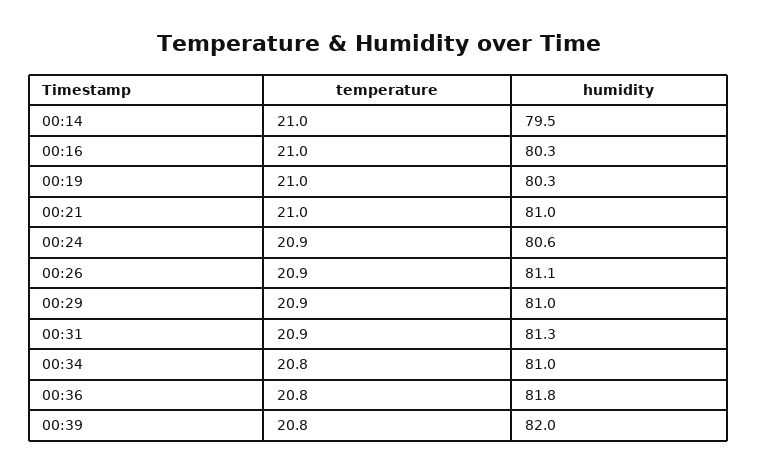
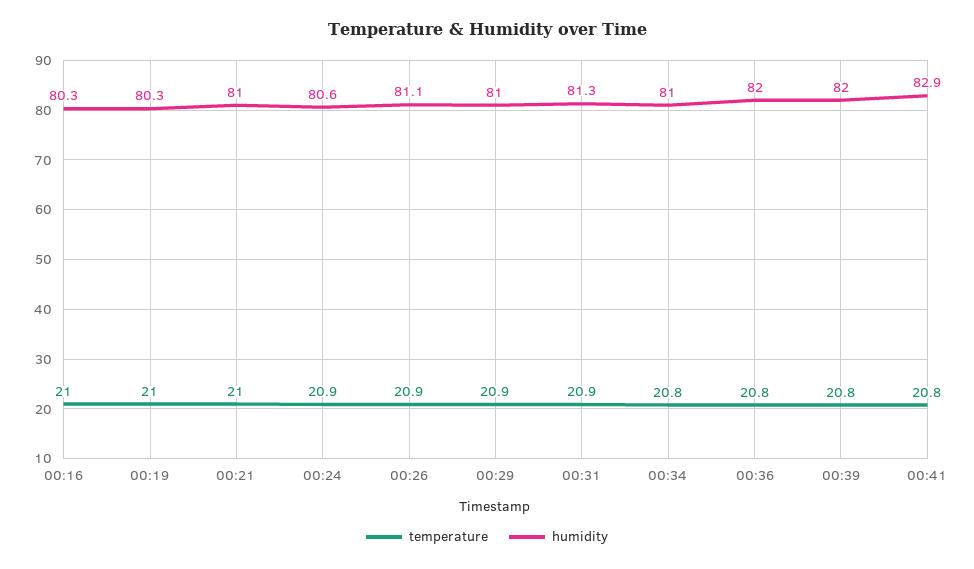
temperature, 00:14: 21 -> none
humidity, 00:14: 79.5 -> none
humidity, 00:36: 81.8 -> 82
temperature, 00:41: none -> 20.8
humidity, 00:41: none -> 82.9

